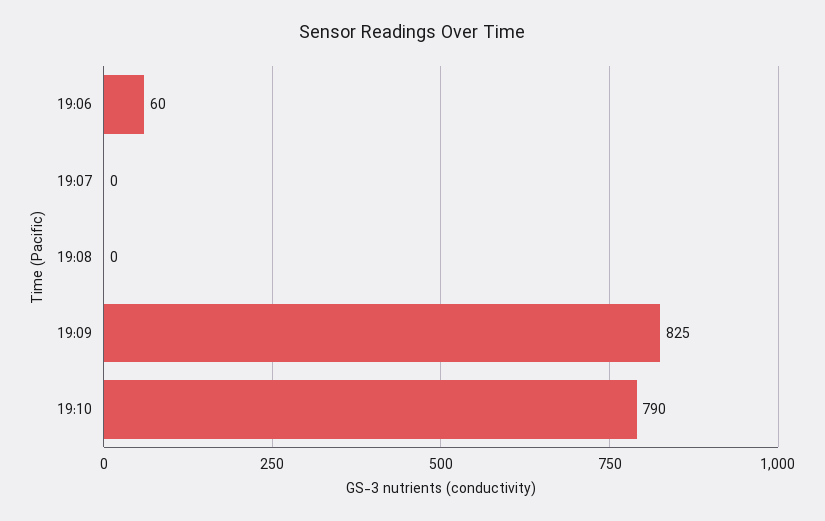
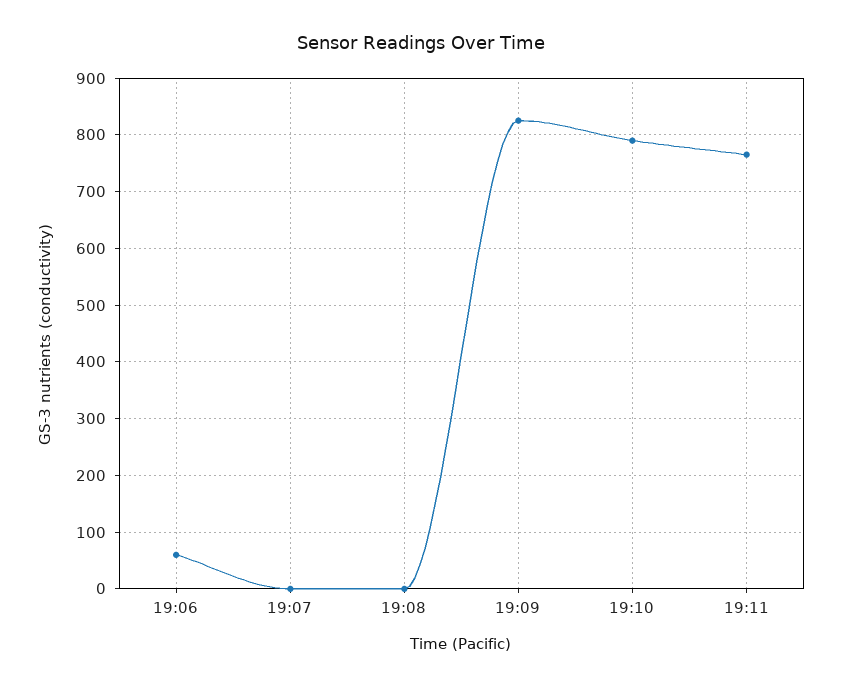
19:11: none -> 760

